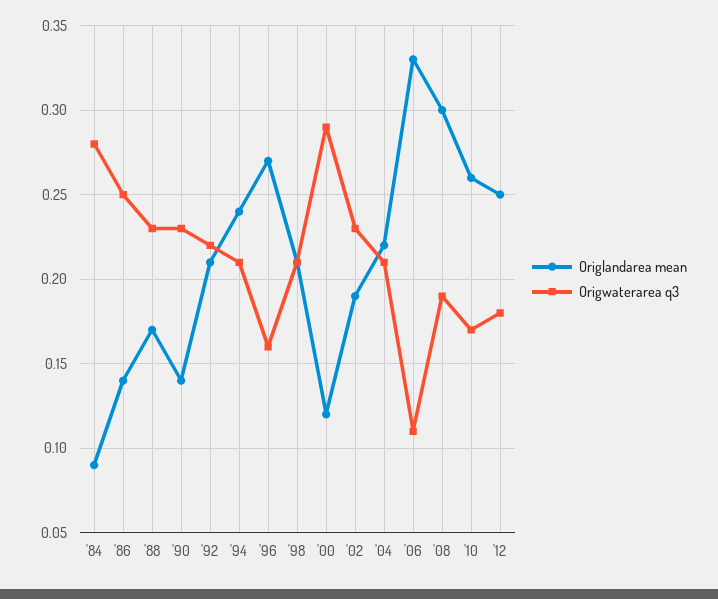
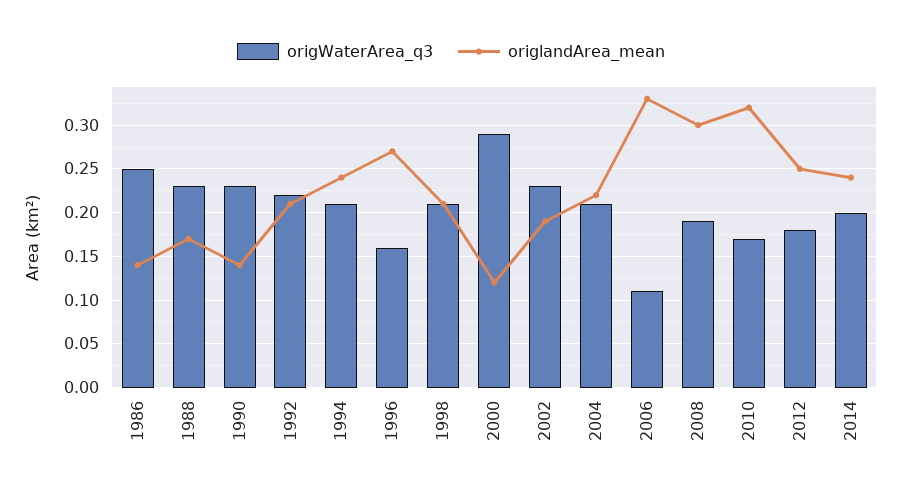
Origlandarea mean, '84: 0.09 -> none
Origwaterarea q3, '84: 0.28 -> none
Origlandarea mean, '10: 0.26 -> 0.32
Origwaterarea q3, 2014: none -> 0.2
Origlandarea mean, 2014: none -> 0.24

